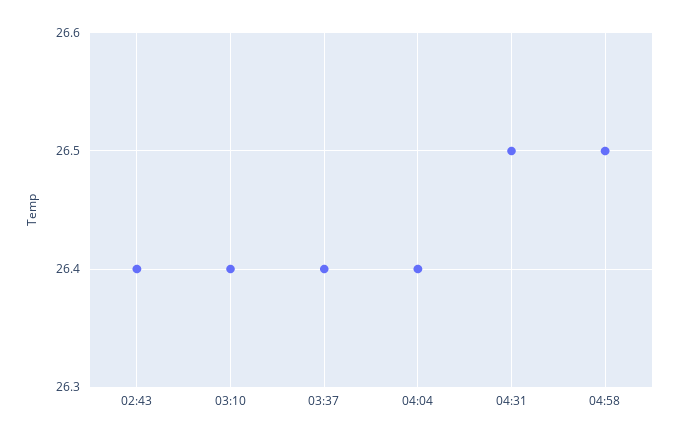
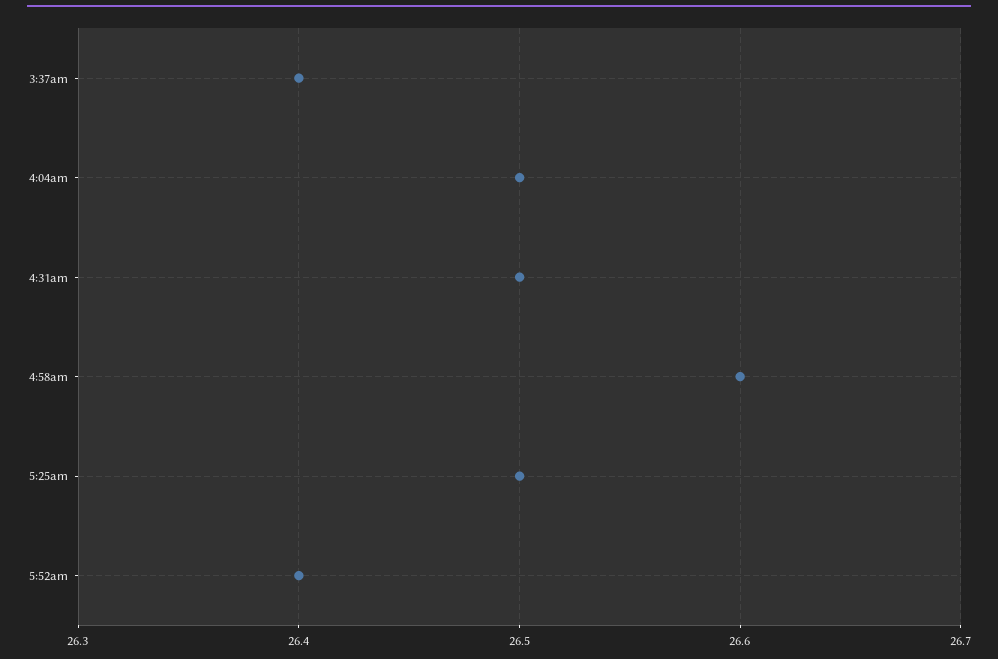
02:43: 26.4 -> none
03:10: 26.4 -> none
04:04: 26.4 -> 26.5
04:58: 26.5 -> 26.6
5:25am: none -> 26.5
5:52am: none -> 26.4

